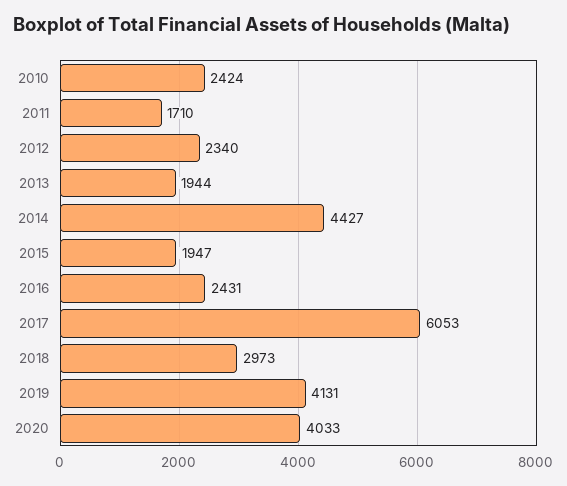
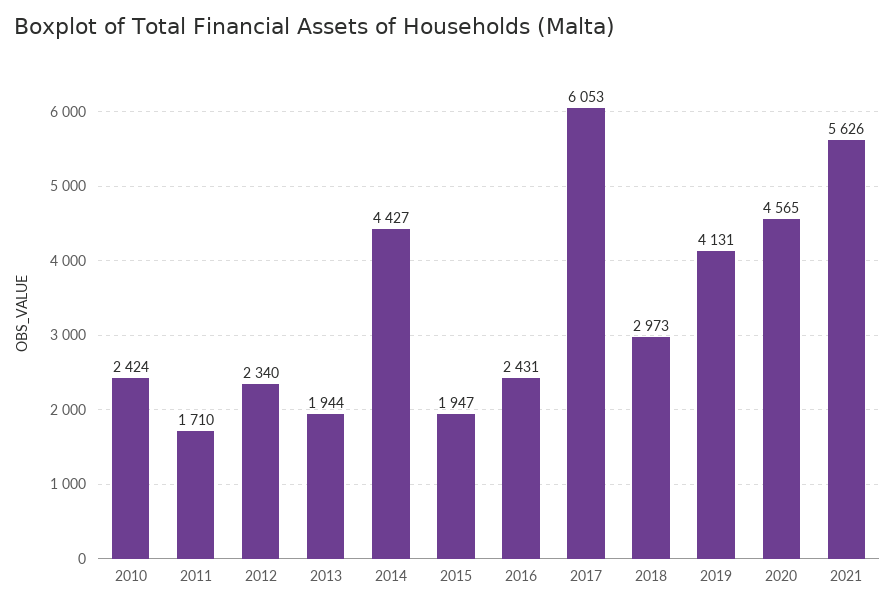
2020: 4033 -> 4565
2021: none -> 5626

